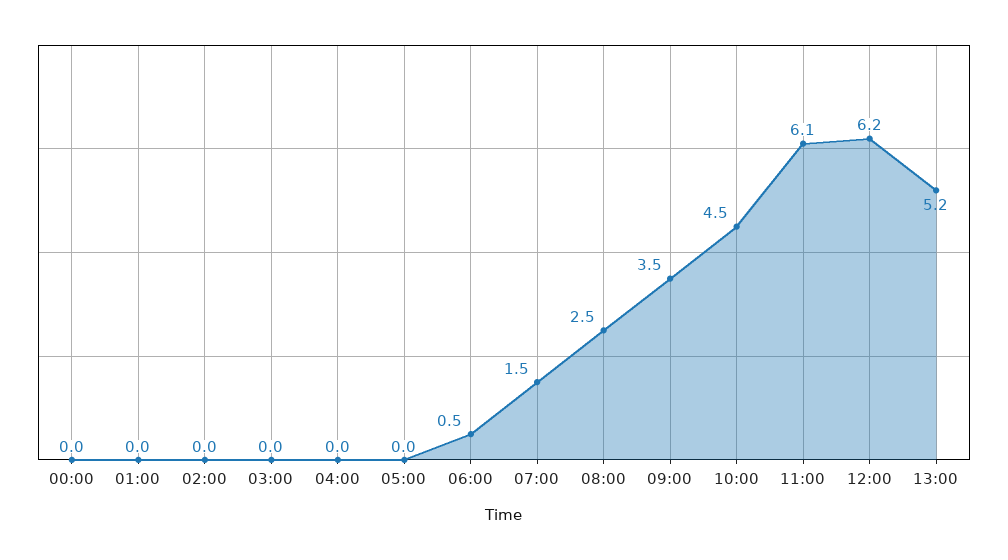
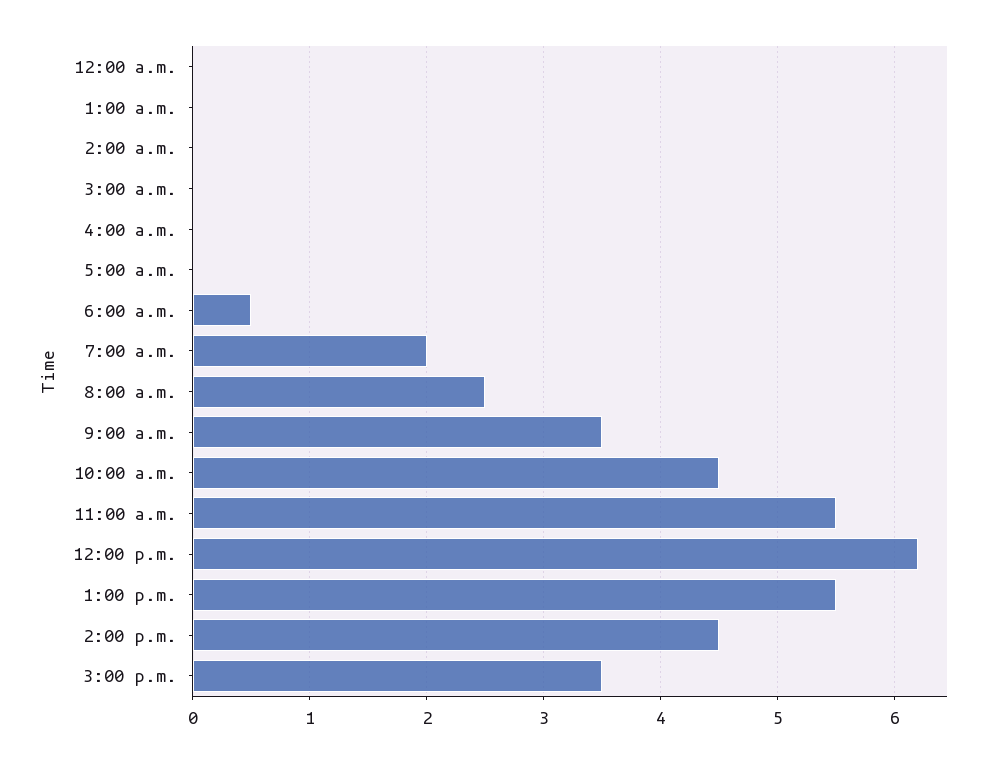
07:00: 1.5 -> 2
11:00: 6.1 -> 5.5
13:00: 5.2 -> 5.5
2:00 p.m.: none -> 4.5
3:00 p.m.: none -> 3.5

